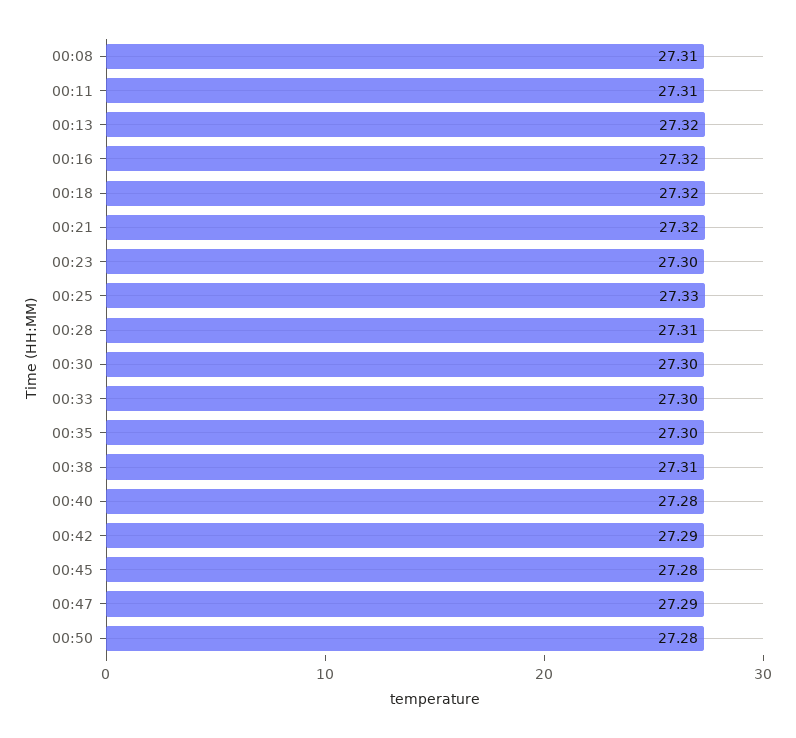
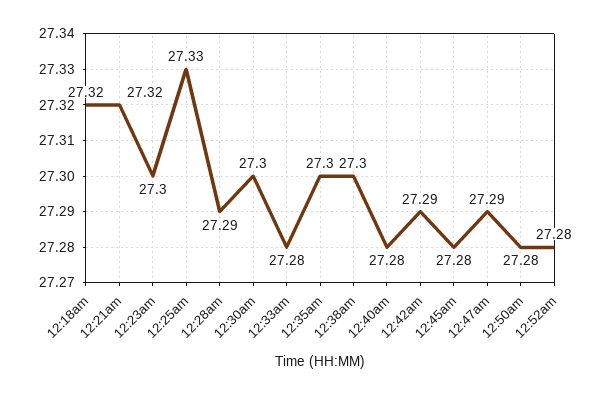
00:08: 27.31 -> none
00:11: 27.31 -> none
00:13: 27.32 -> none
00:16: 27.32 -> none
00:28: 27.31 -> 27.29
00:33: 27.3 -> 27.28
00:38: 27.31 -> 27.3
12:52am: none -> 27.28

